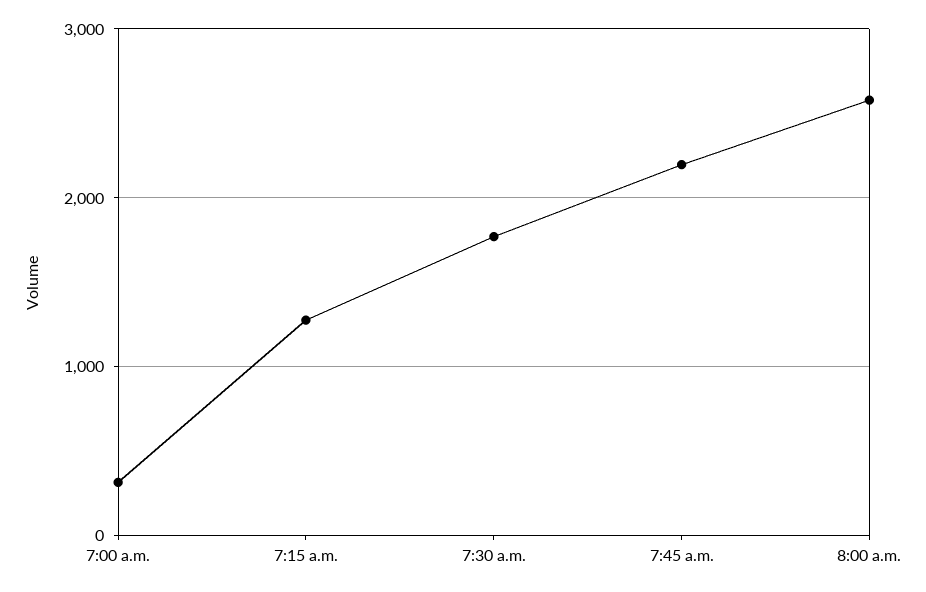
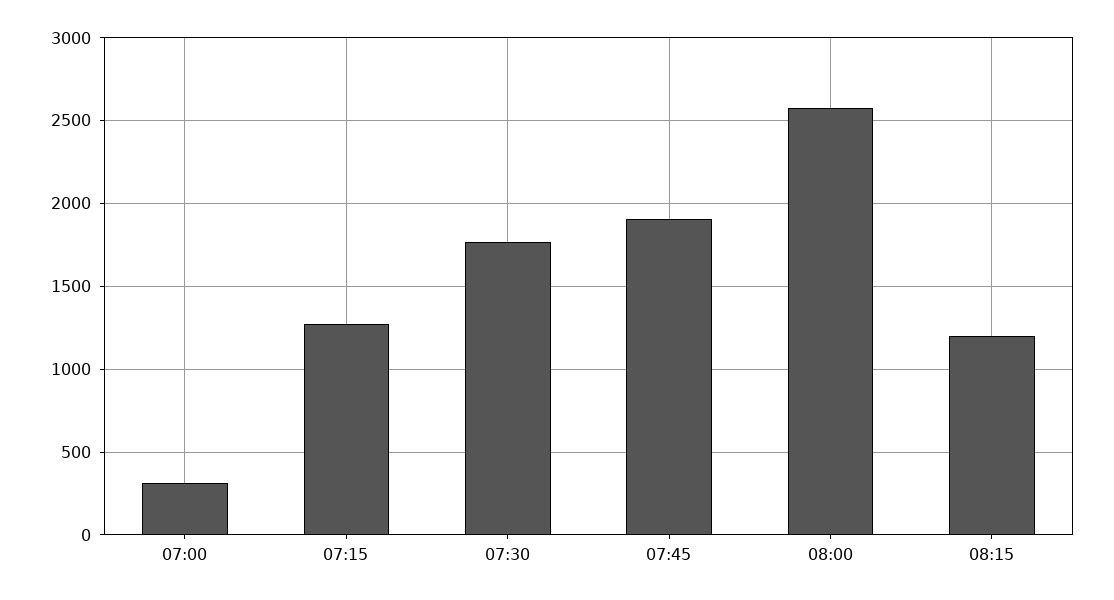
7:45 a.m.: 2200 -> 1900
08:15: none -> 1200

